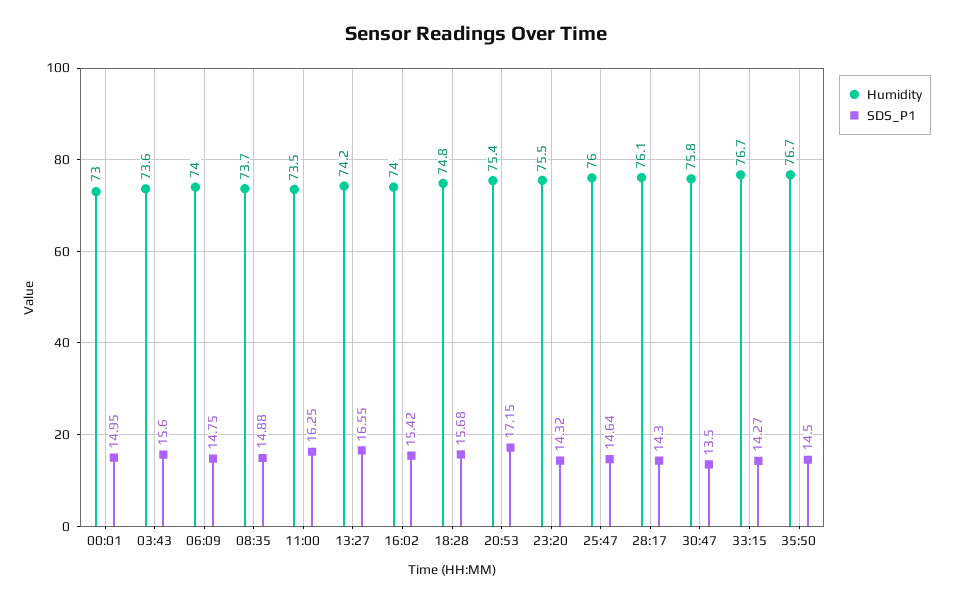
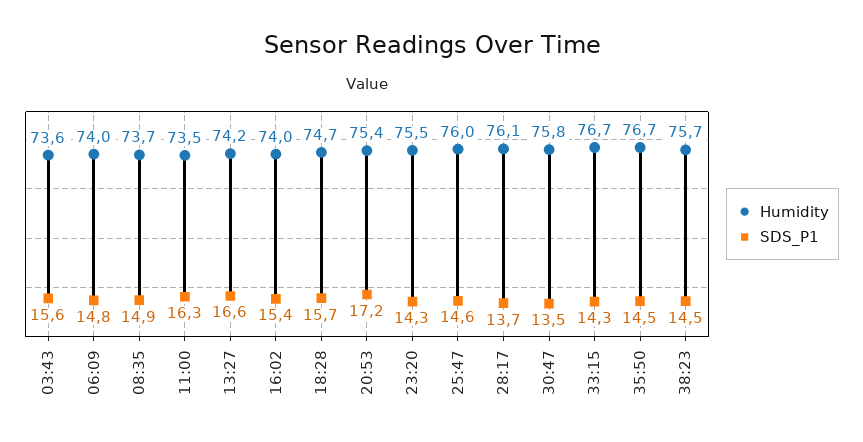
Humidity, 00:01: 73 -> none
SDS_P1, 00:01: 14.95 -> none
Humidity, 18:28: 74.8 -> 74.7
SDS_P1, 28:17: 14.3 -> 13.7
Humidity, 38:23: none -> 75.7
SDS_P1, 38:23: none -> 14.5

